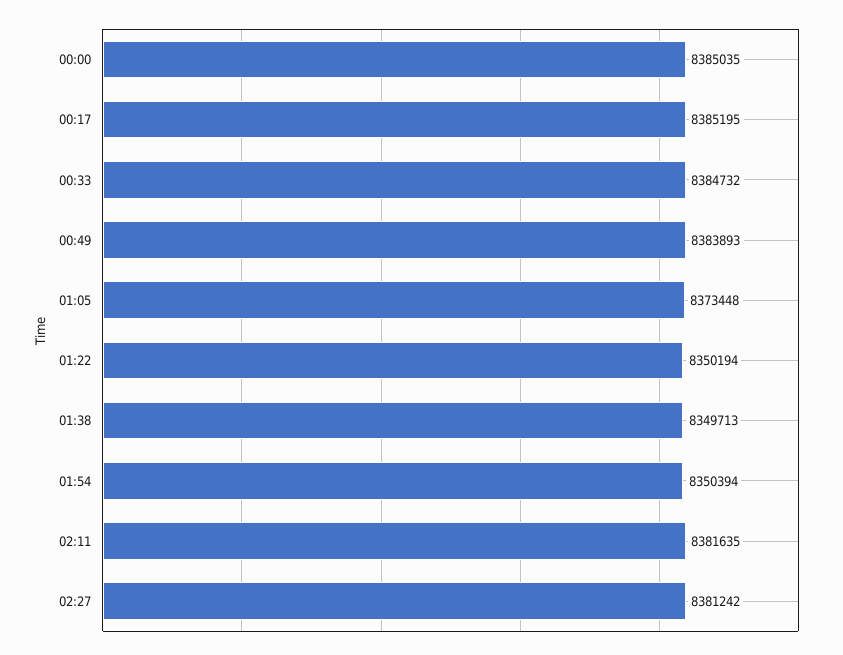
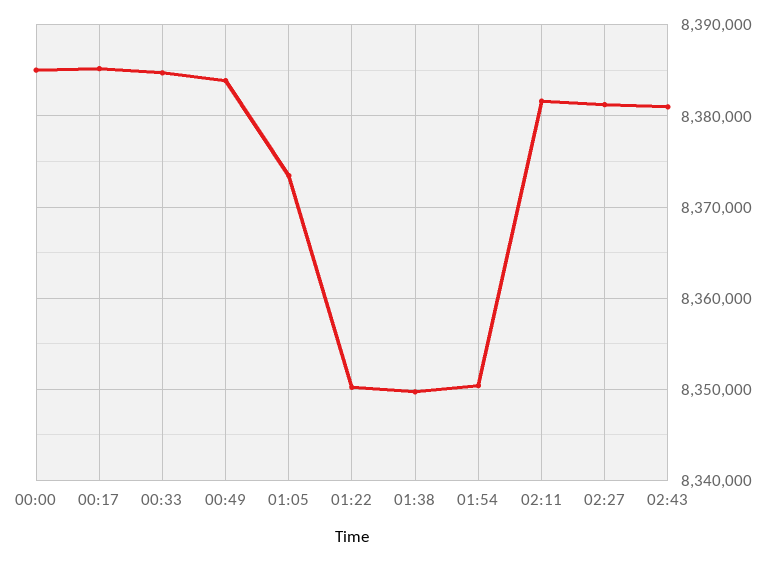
02:43: none -> 8381000

